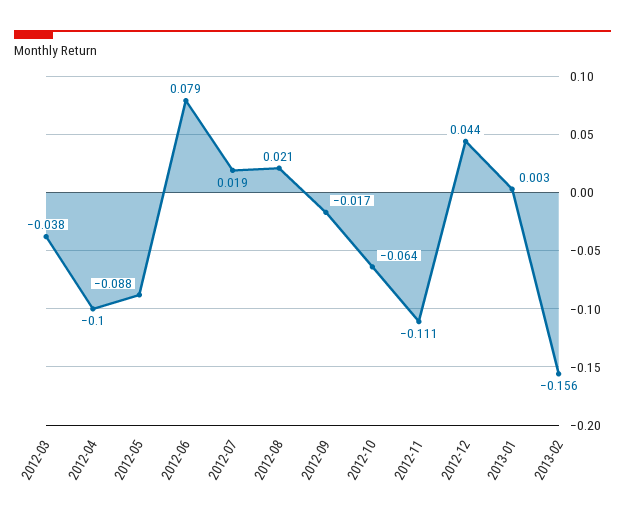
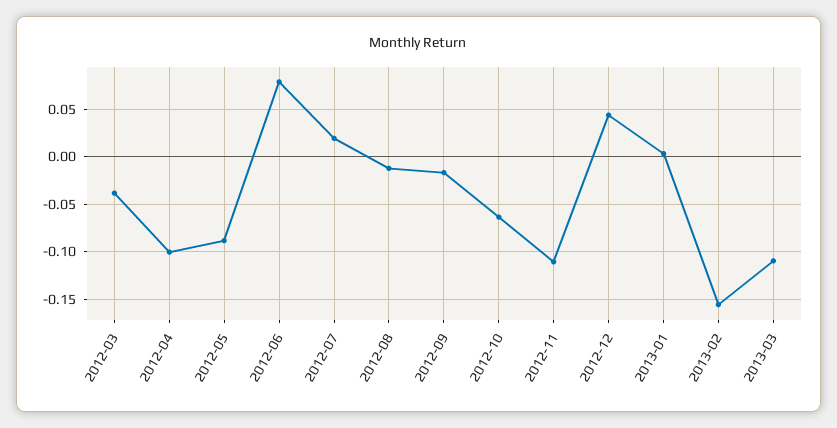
2012-08: 0.021 -> -0.01
2013-03: none -> -0.11

